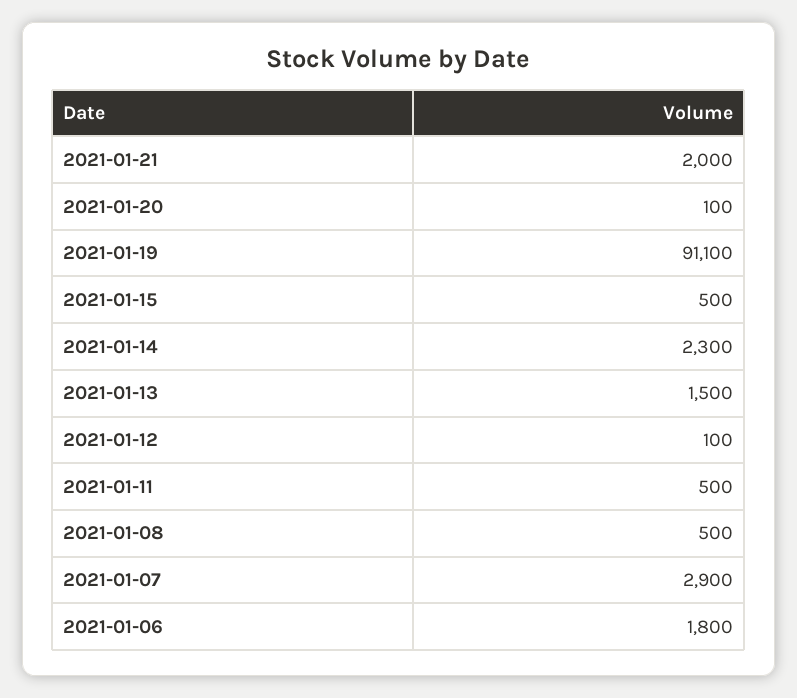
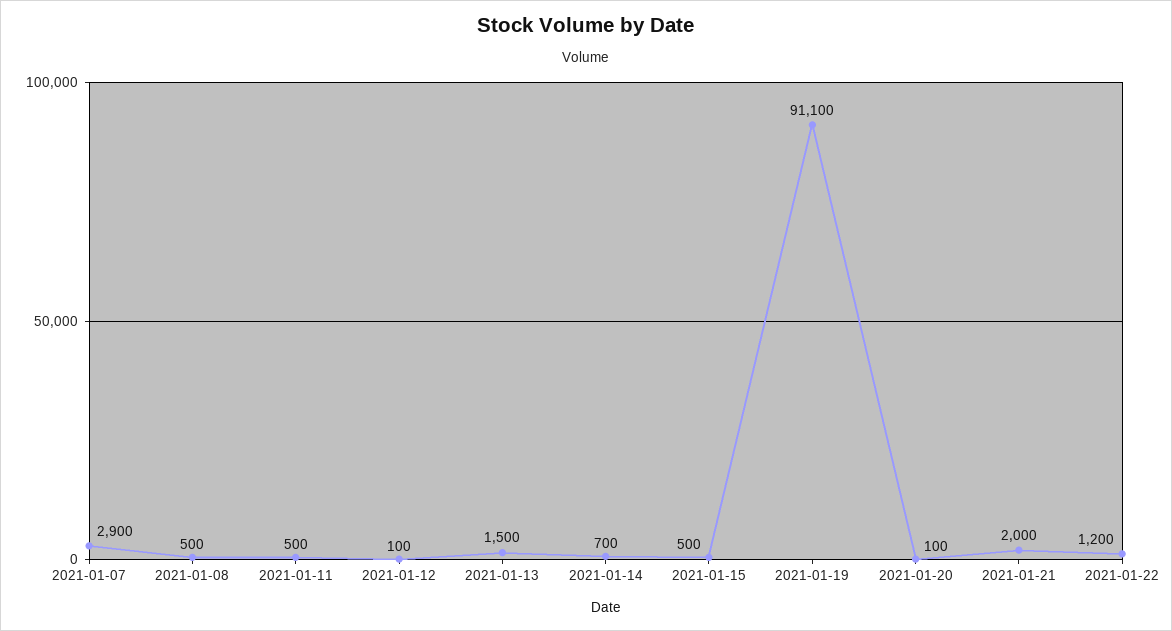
2021-01-14: 2300 -> 700
2021-01-06: 1800 -> none
2021-01-22: none -> 1200

